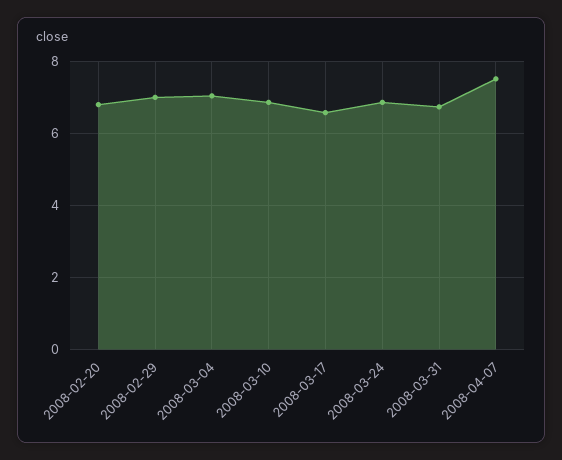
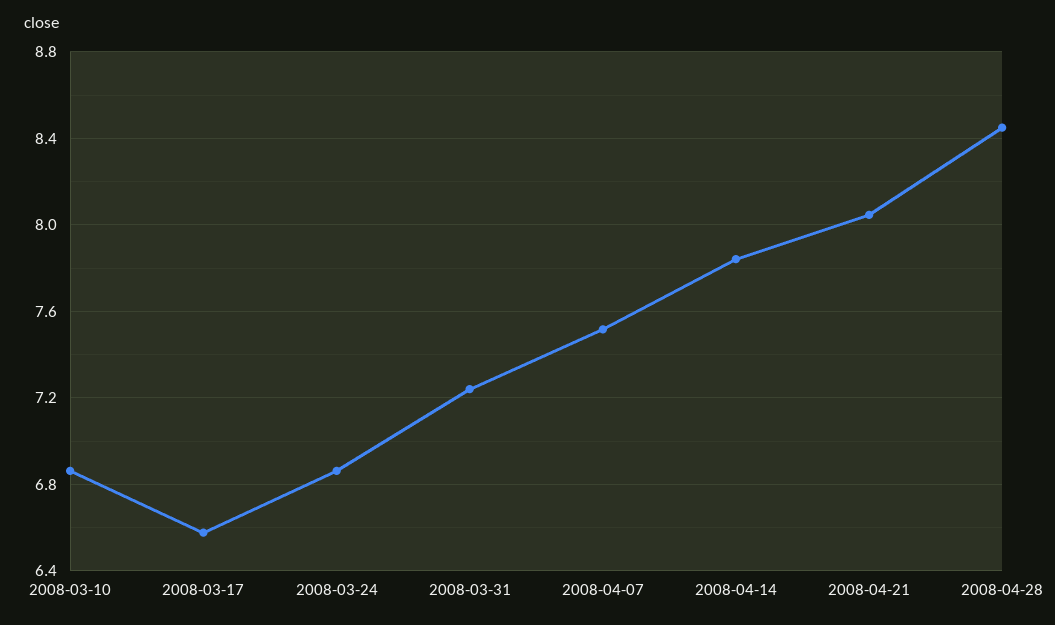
2008-02-20: 6.8 -> none
2008-02-29: 7 -> none
2008-03-04: 7 -> none
2008-03-31: 6.8 -> 7.25
2008-04-14: none -> 7.85
2008-04-21: none -> 8.05
2008-04-28: none -> 8.45

